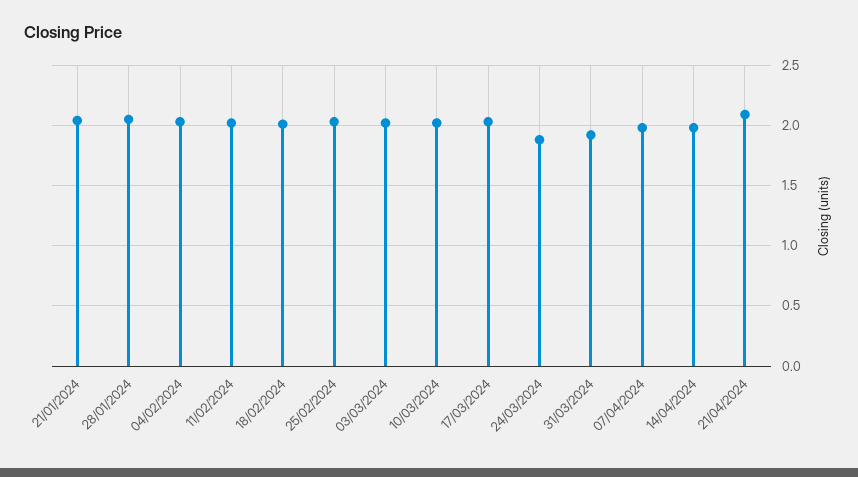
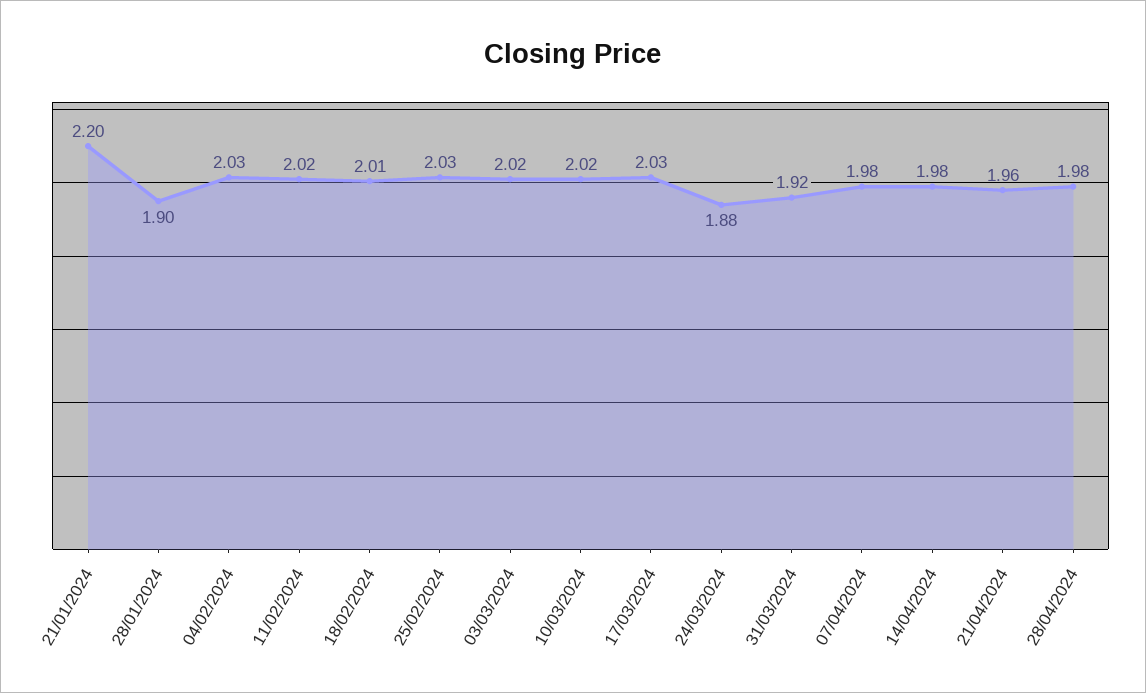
21/01/2024: 2.05 -> 2.2
28/01/2024: 2.05 -> 1.9
21/04/2024: 2.1 -> 1.96
28/04/2024: none -> 1.98

